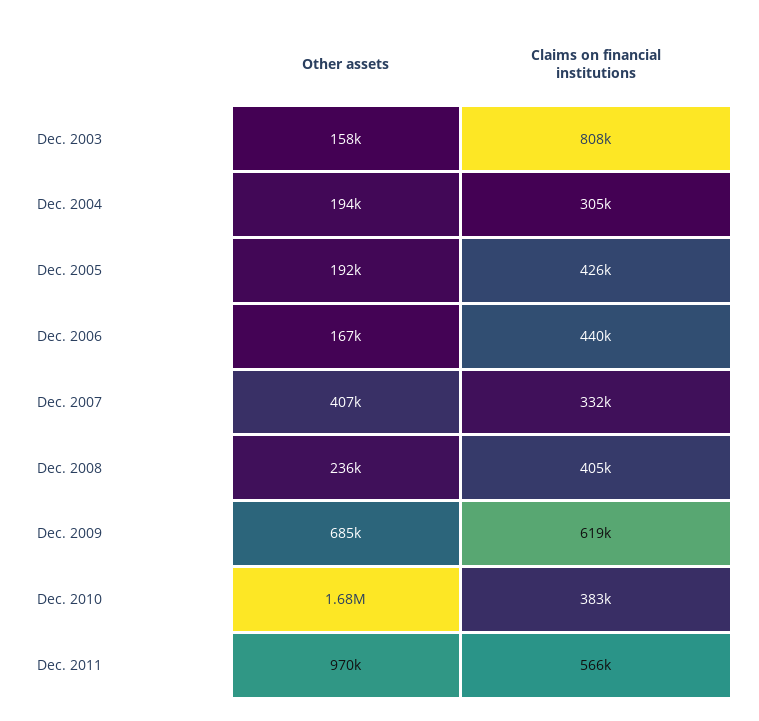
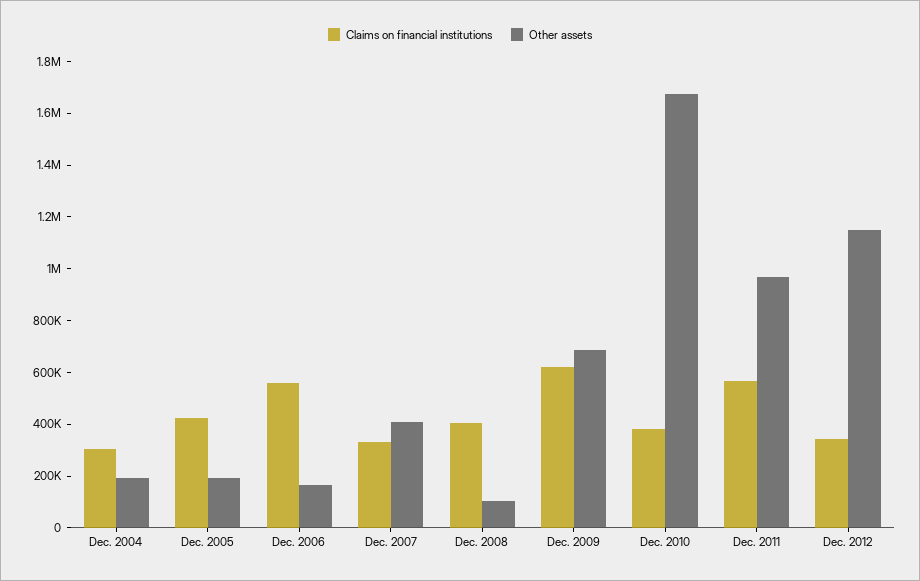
Other assets, Dec. 2003: 158000 -> none
Claims on financial institutions, Dec. 2003: 808000 -> none
Claims on financial institutions, Dec. 2006: 440000 -> 550000
Other assets, Dec. 2008: 236000 -> 100000
Claims on financial institutions, Dec. 2012: none -> 350000
Other assets, Dec. 2012: none -> 1150000

